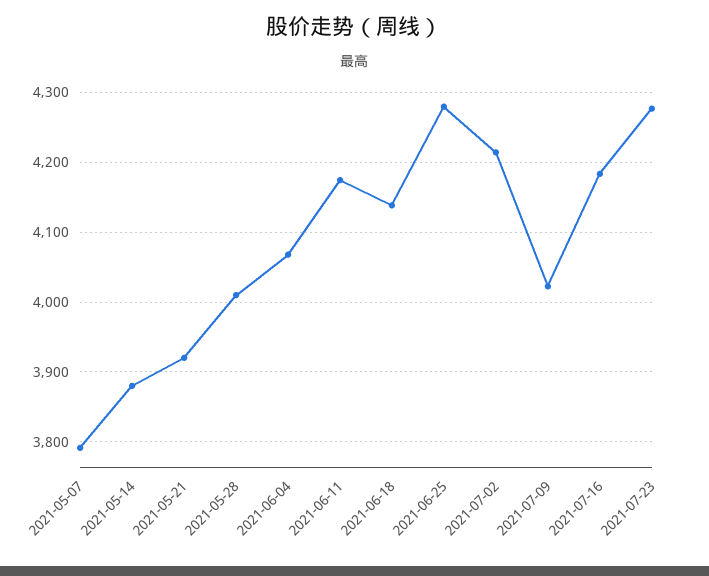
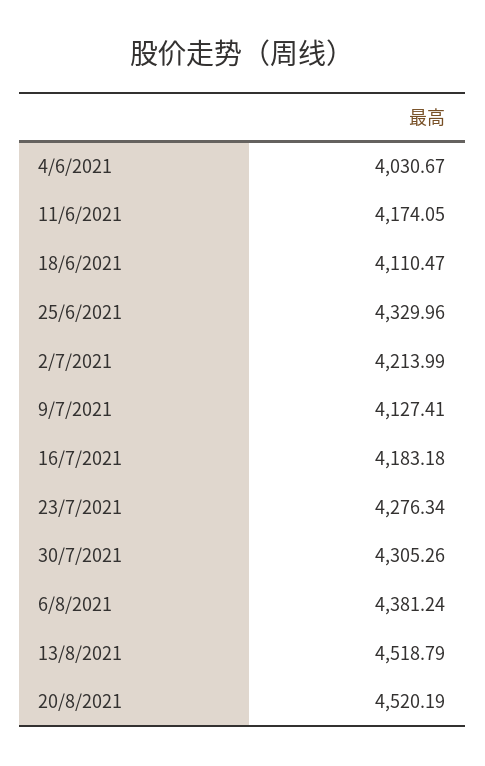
2021-05-07: 3790 -> none
2021-05-14: 3880 -> none
2021-05-21: 3920 -> none
2021-05-28: 4010 -> none
2021-06-04: 4070 -> 4030.67
2021-06-18: 4140 -> 4110.47
2021-06-25: 4280 -> 4329.96
2021-07-09: 4020 -> 4127.41
30/7/2021: none -> 4305.26
6/8/2021: none -> 4381.24
13/8/2021: none -> 4518.79
20/8/2021: none -> 4520.19

